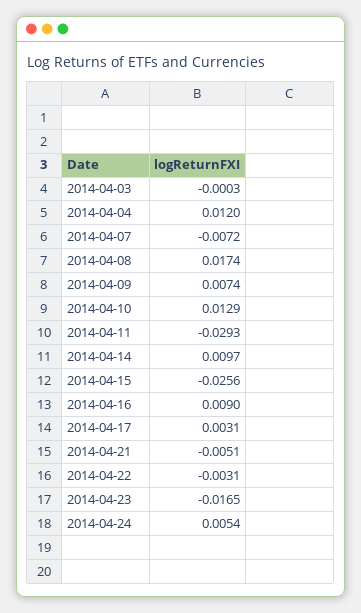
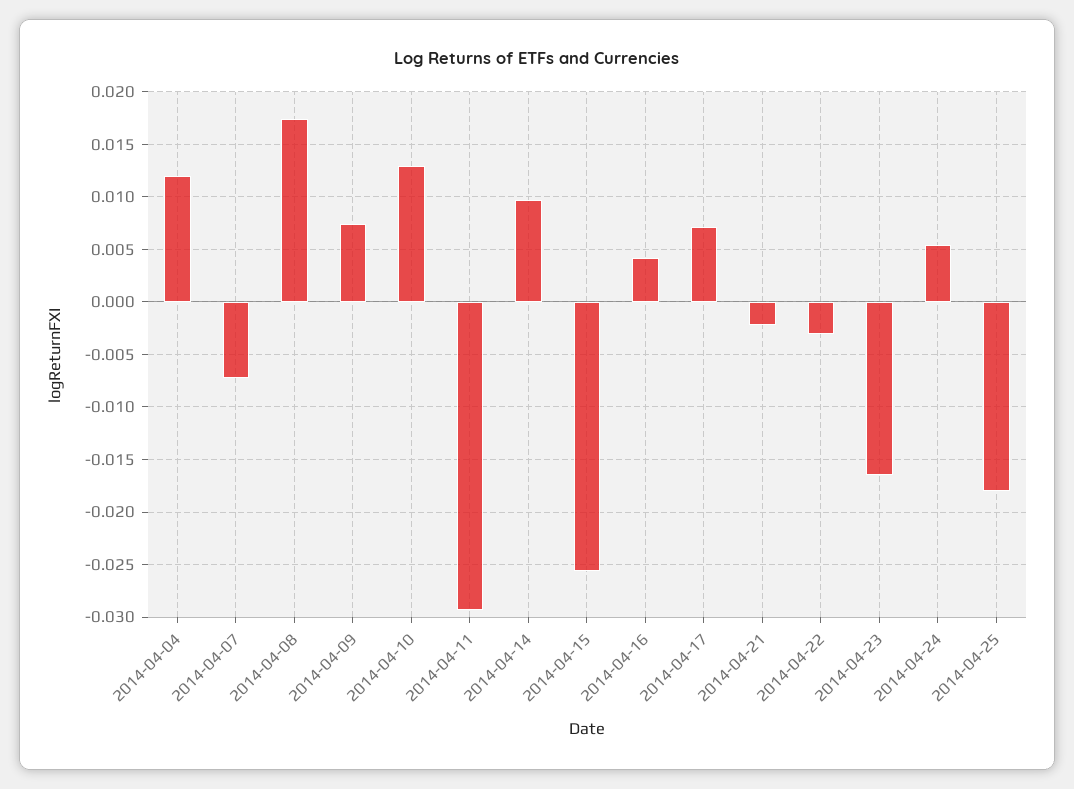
2014-04-03: -0.0003 -> none
2014-04-16: 0.009 -> 0.004
2014-04-17: 0.0031 -> 0.007
2014-04-21: -0.0051 -> -0.002
2014-04-25: none -> -0.018

